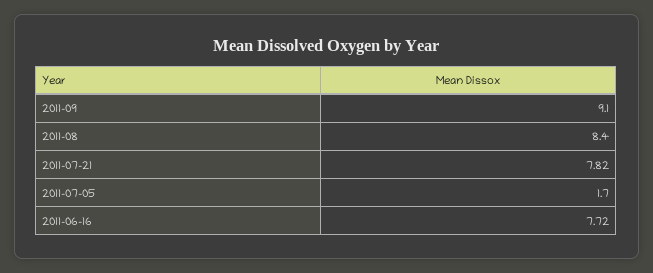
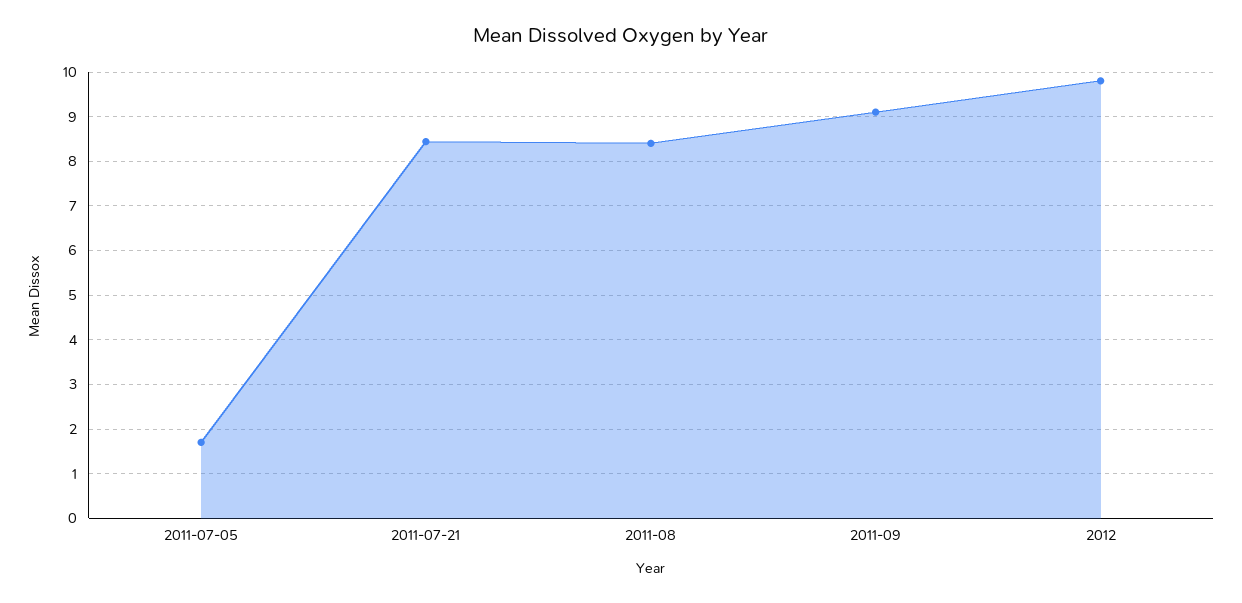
2011-07-21: 7.82 -> 8.4
2011-06-16: 7.72 -> none
2012: none -> 9.8

